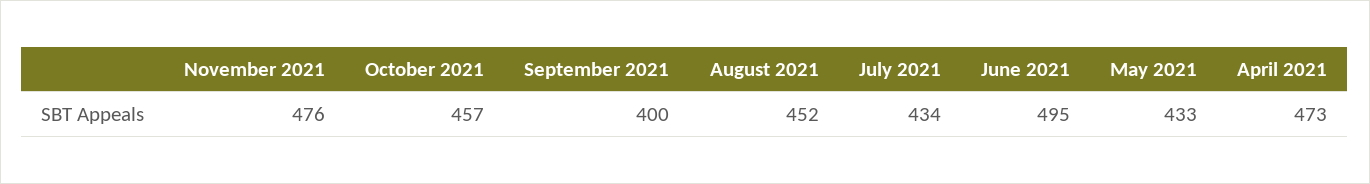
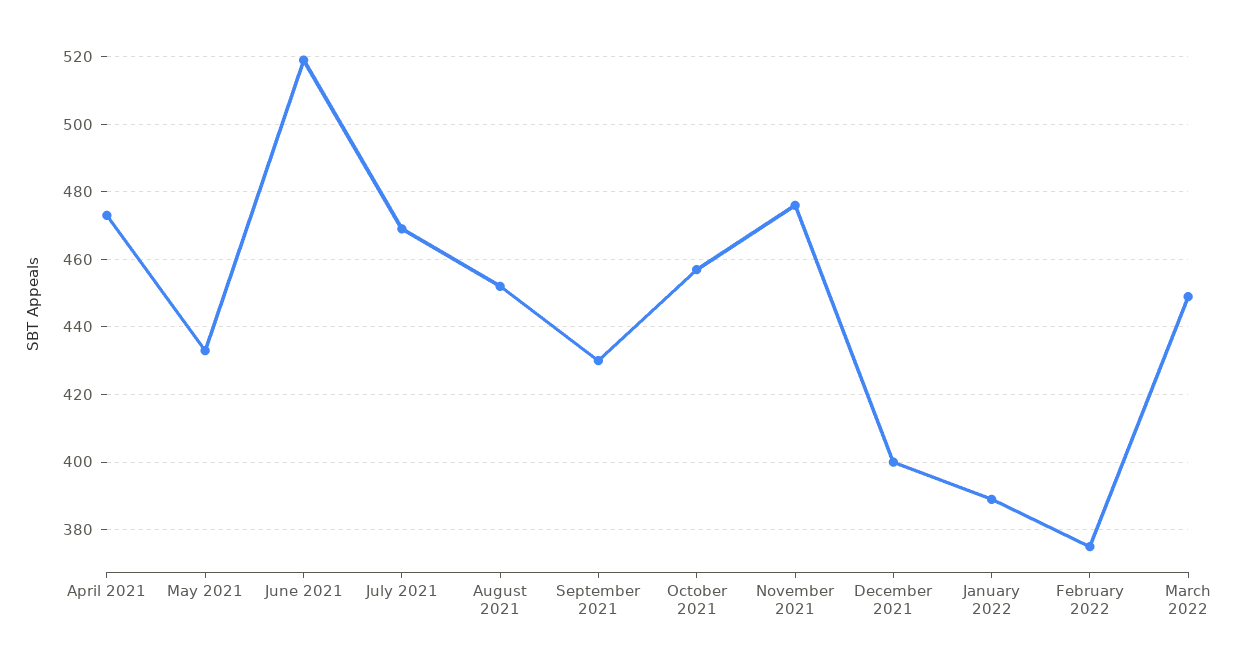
September 2021: 400 -> 430
July 2021: 434 -> 470
June 2021: 495 -> 520
December 2021: none -> 400
January 2022: none -> 390
February 2022: none -> 375
March 2022: none -> 450

